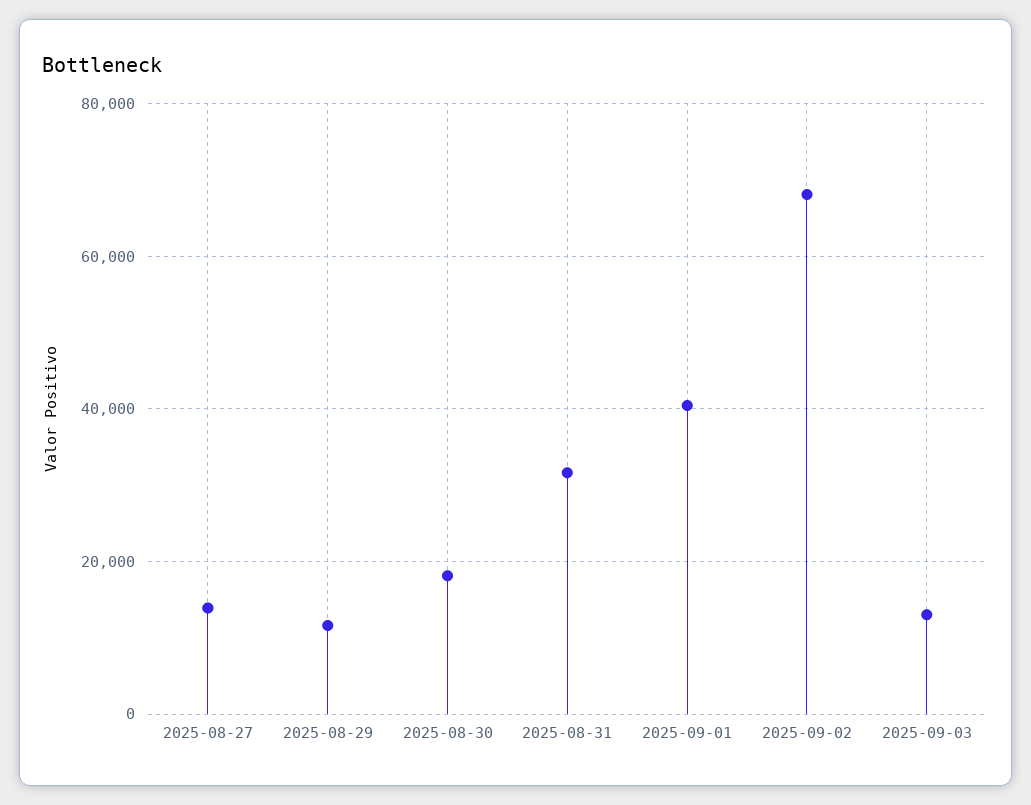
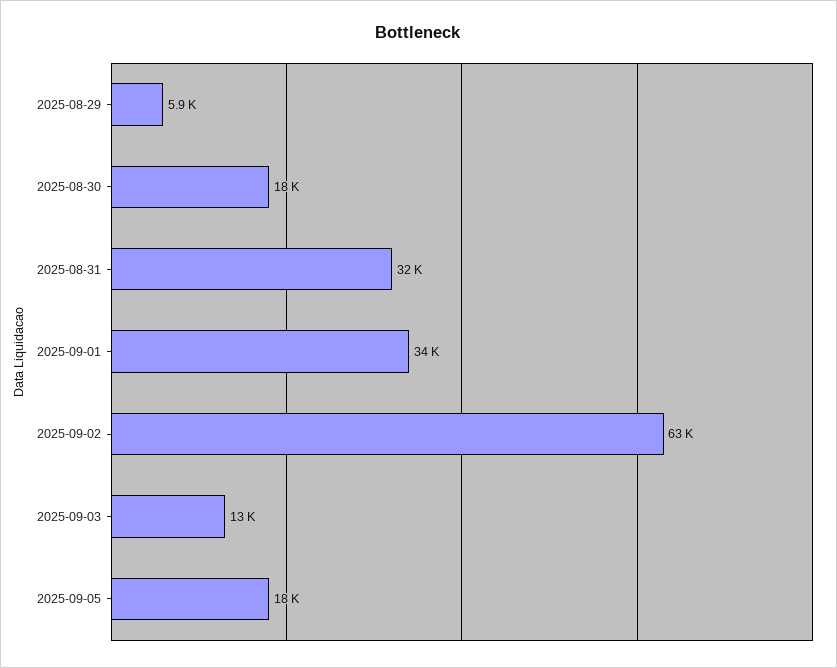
2025-08-27: 14000 -> none
2025-08-29: 12000 -> 5900
2025-09-01: 40000 -> 34000
2025-09-02: 68000 -> 63000
2025-09-05: none -> 18000

